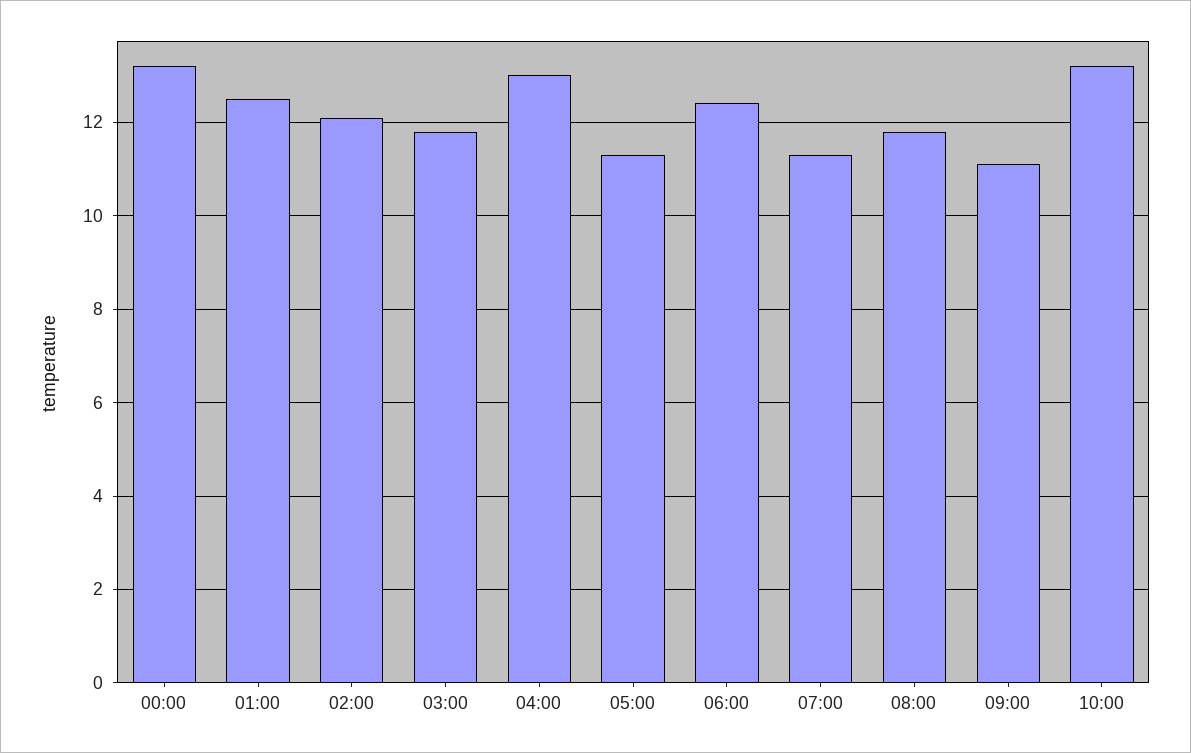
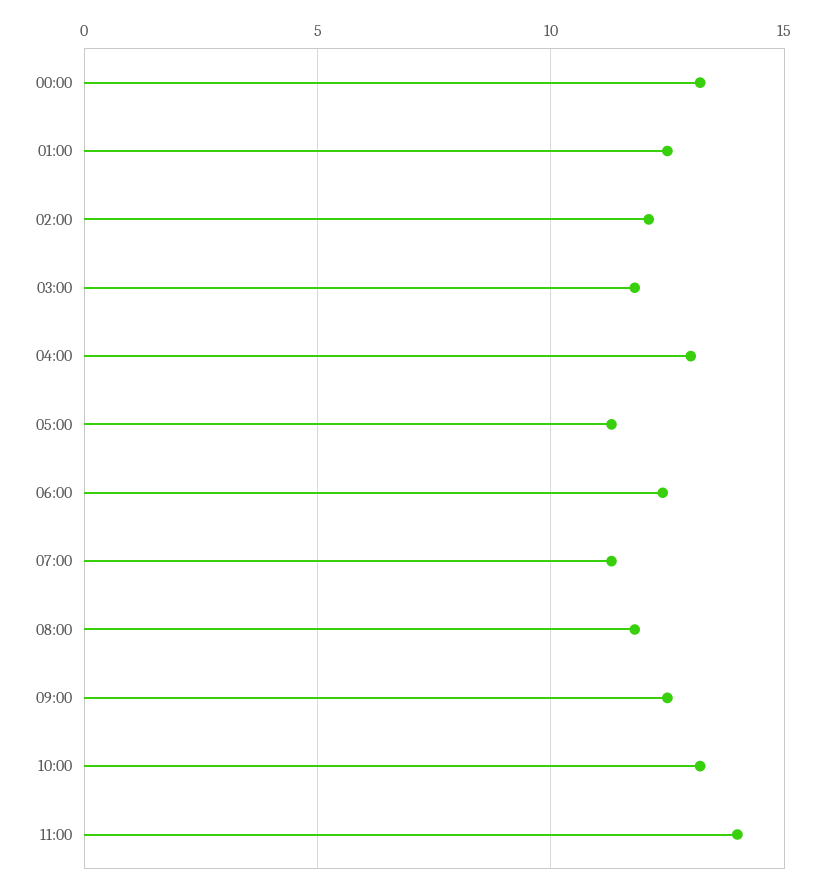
09:00: 11 -> 12.5
11:00: none -> 14

